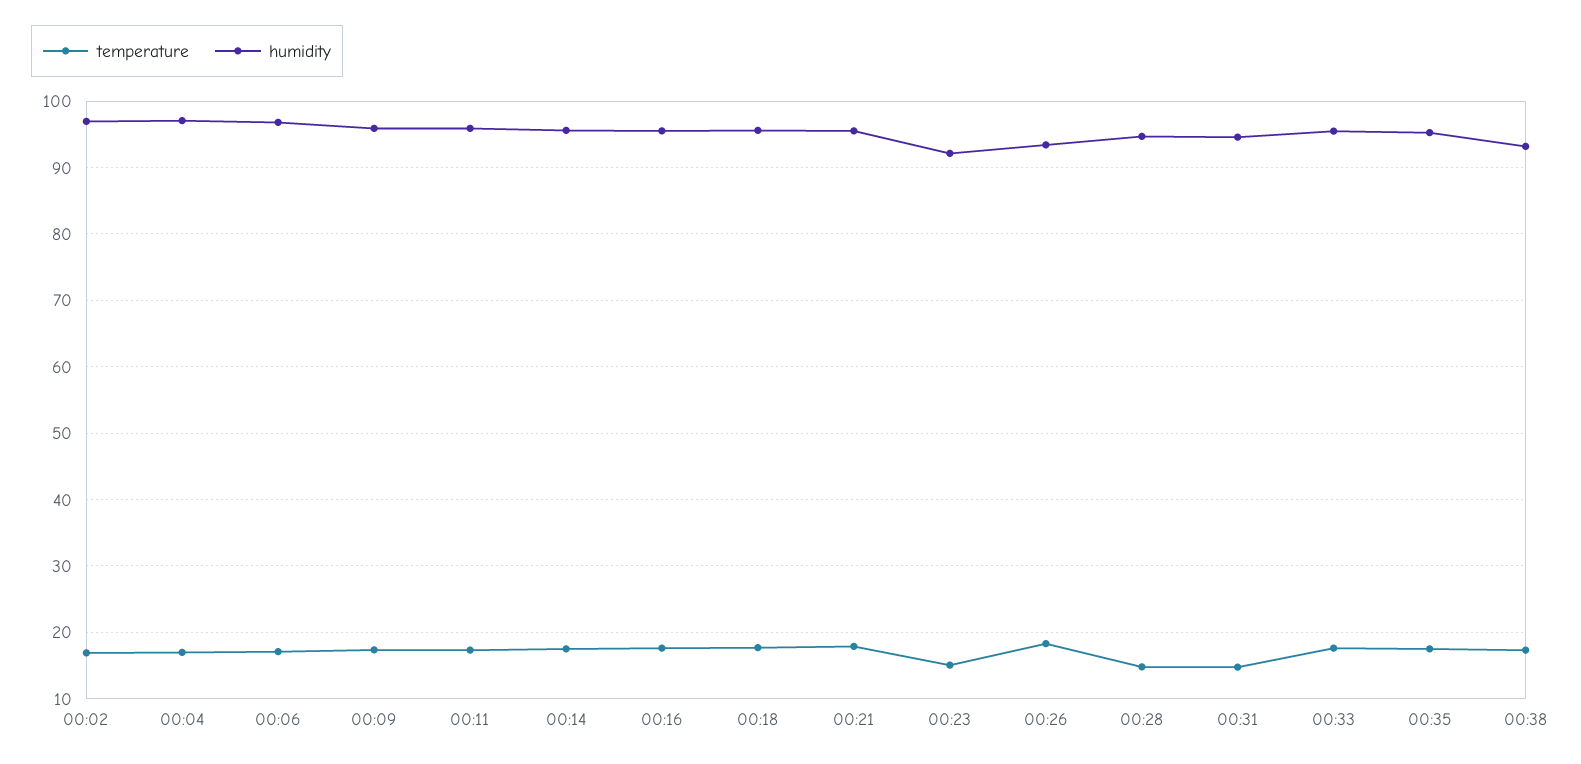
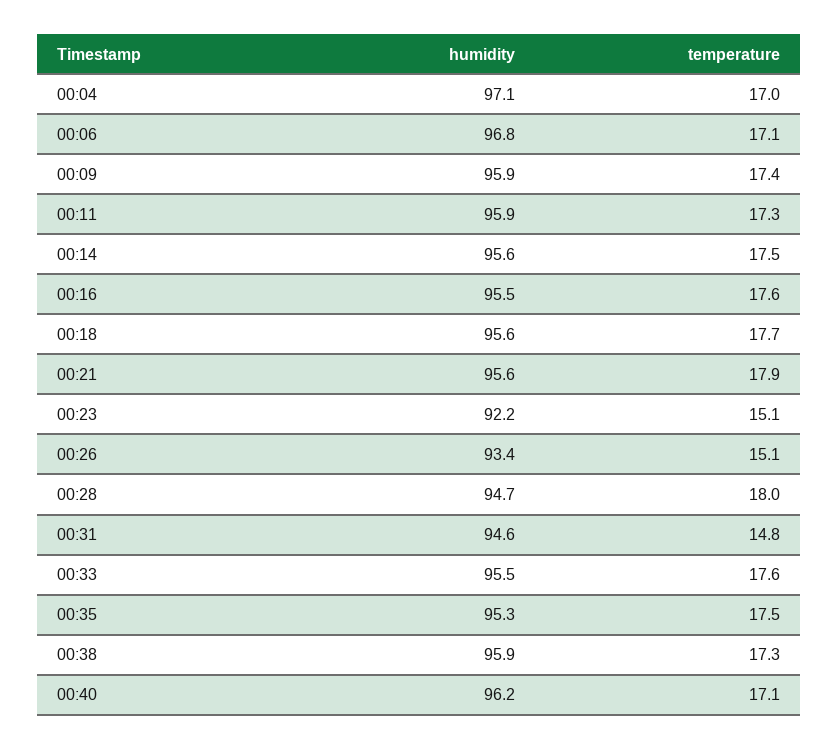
temperature, 00:02: 17 -> none
humidity, 00:02: 97 -> none
temperature, 00:26: 18 -> 15.1
temperature, 00:28: 15 -> 18
humidity, 00:38: 93 -> 95.9
humidity, 00:40: none -> 96.2
temperature, 00:40: none -> 17.1

